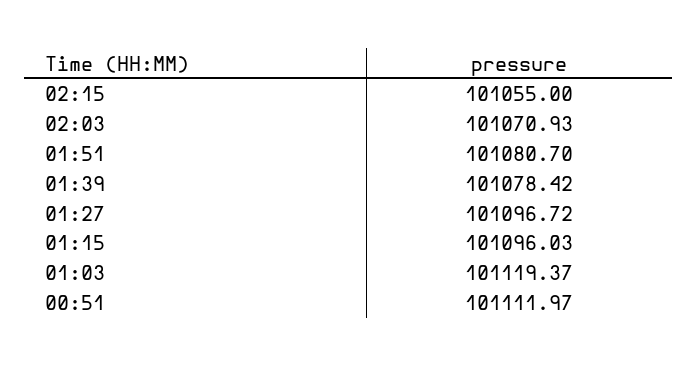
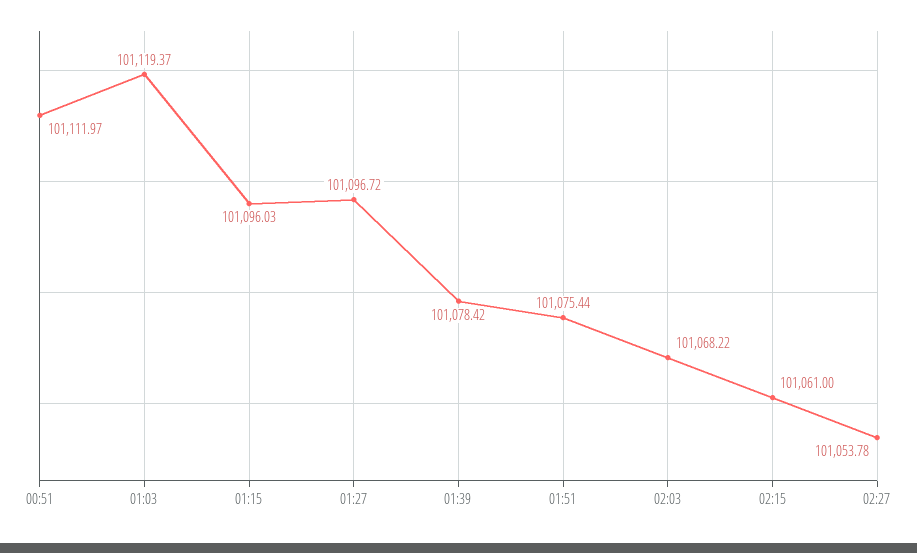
02:15: 101055 -> 101061
02:03: 101070.93 -> 101068.22
01:51: 101080.7 -> 101075.44
02:27: none -> 101053.78

